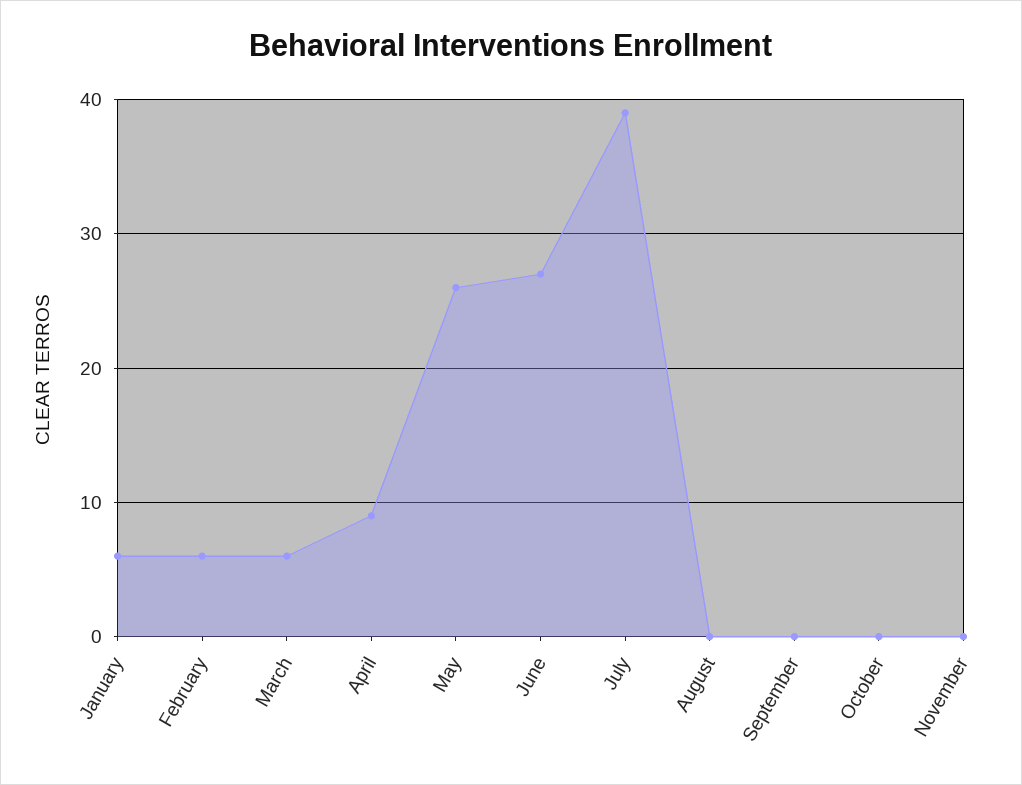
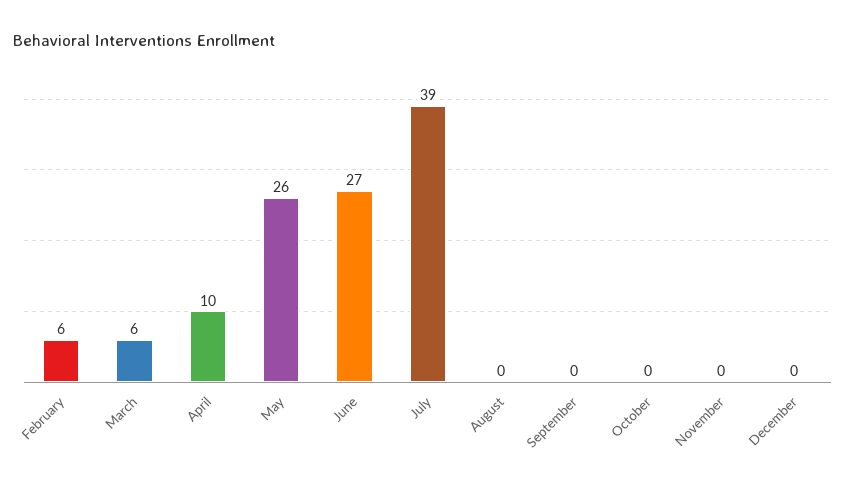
January: 6 -> none
April: 9 -> 10
December: none -> 0

